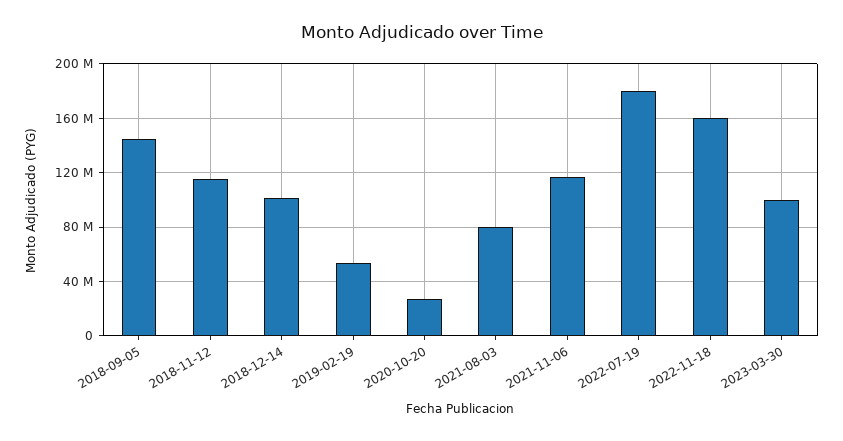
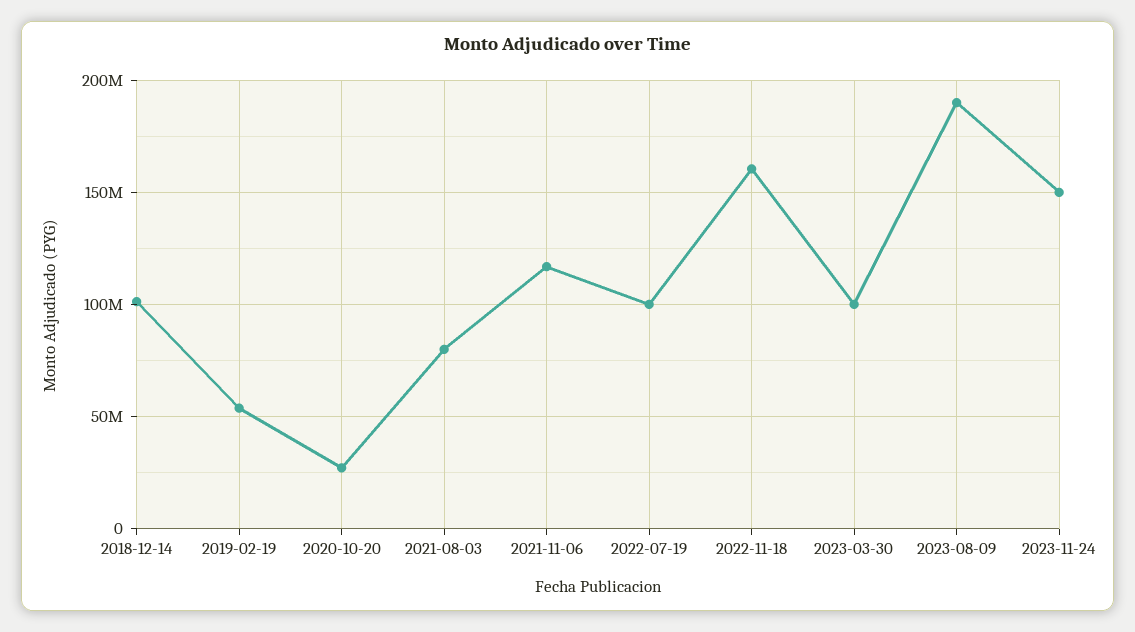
2018-09-05: 145000000 -> none
2018-11-12: 115000000 -> none
2022-07-19: 180000000 -> 100000000
2023-08-09: none -> 190000000
2023-11-24: none -> 150000000

